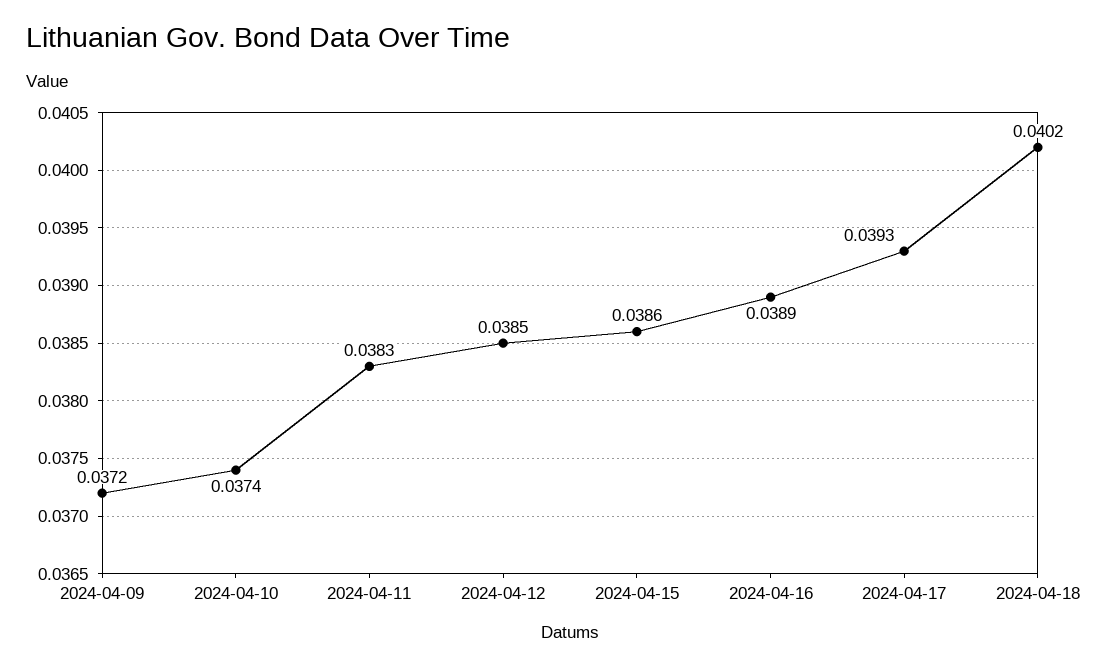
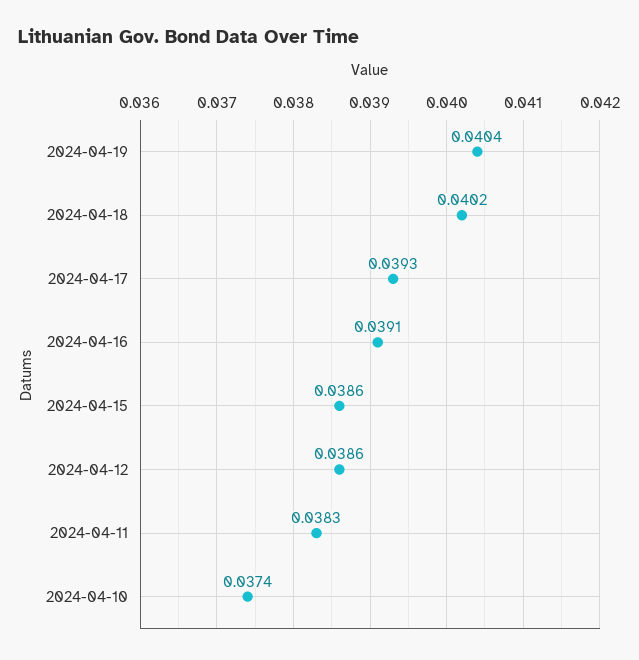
2024-04-09: 0.0372 -> none
2024-04-12: 0.0385 -> 0.0386
2024-04-16: 0.0389 -> 0.0391
2024-04-19: none -> 0.0404

